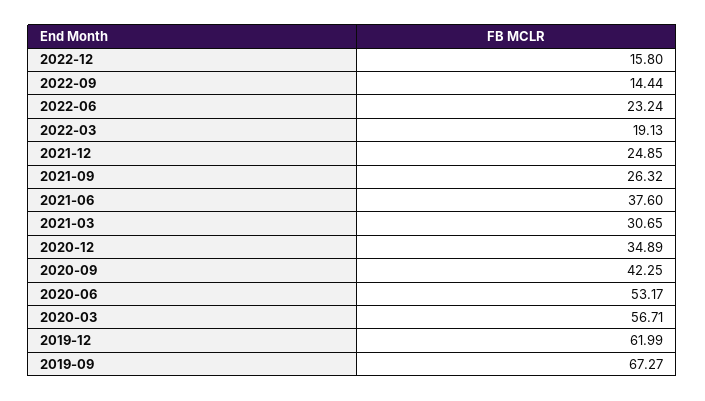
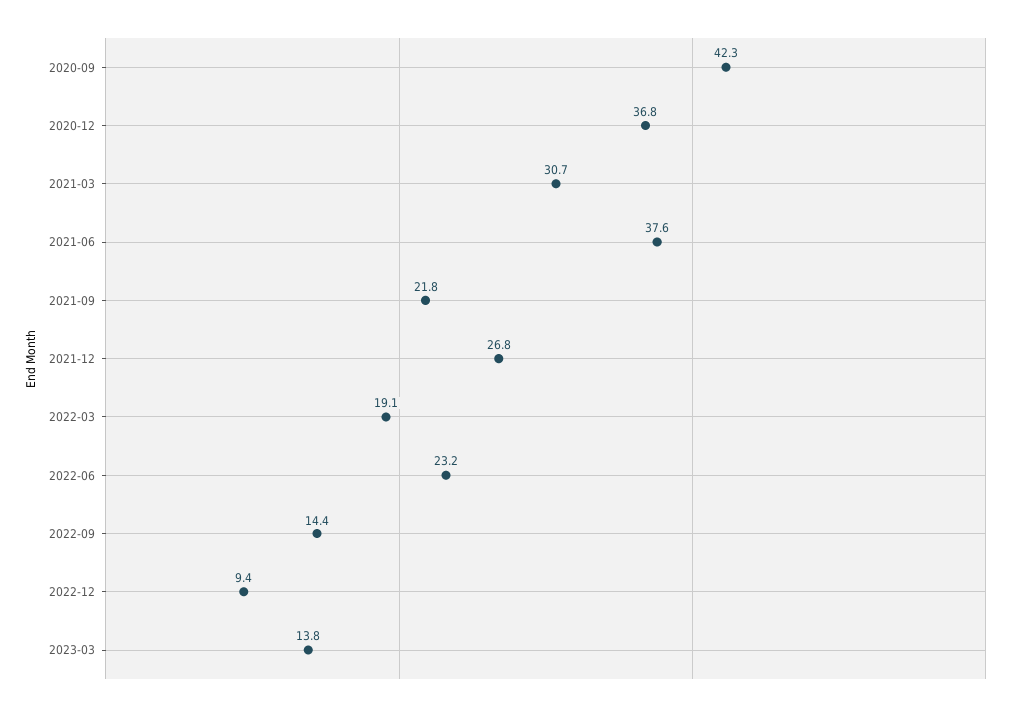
2022-12: 15.8 -> 9.4
2021-12: 24.85 -> 26.8
2021-09: 26.32 -> 21.8
2020-12: 34.89 -> 36.8
2020-06: 53.17 -> none
2020-03: 56.71 -> none
2019-12: 61.99 -> none
2019-09: 67.27 -> none
2023-03: none -> 13.8

